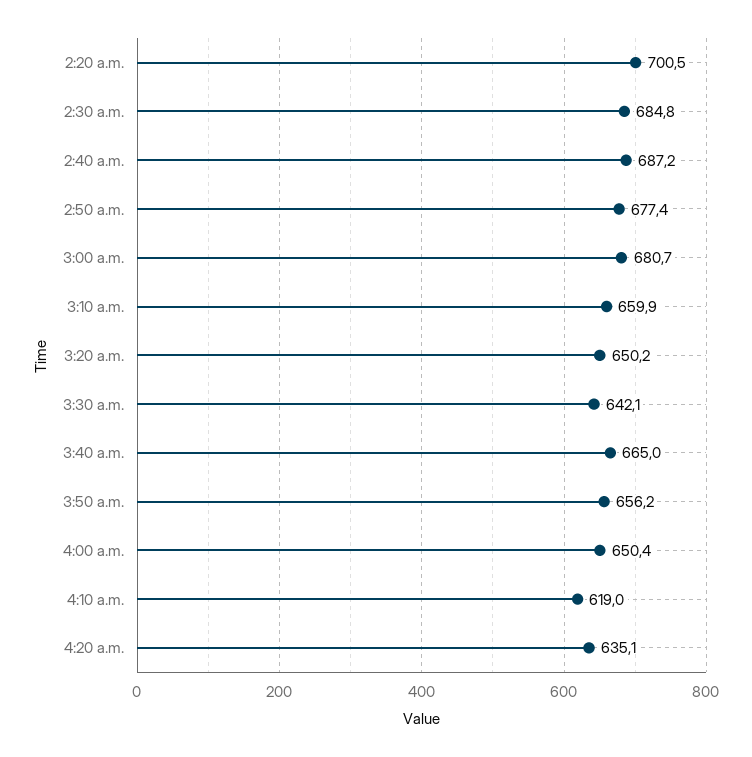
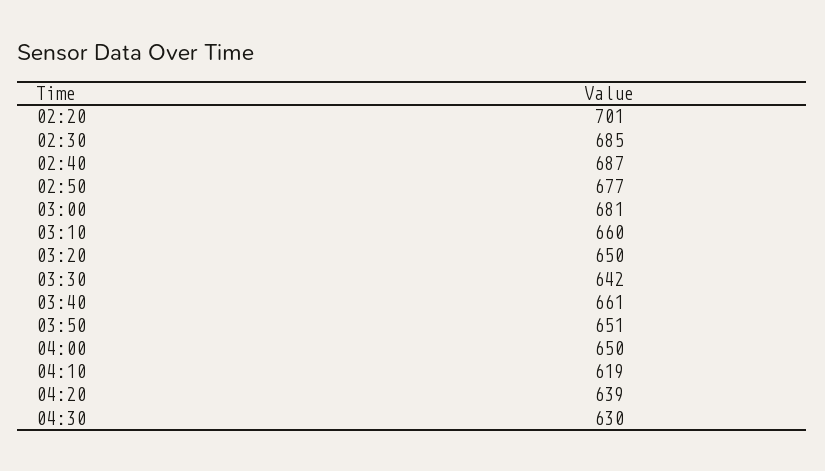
3:40 a.m.: 665 -> 661
3:50 a.m.: 656.2 -> 651
4:20 a.m.: 635.1 -> 639
04:30: none -> 630

